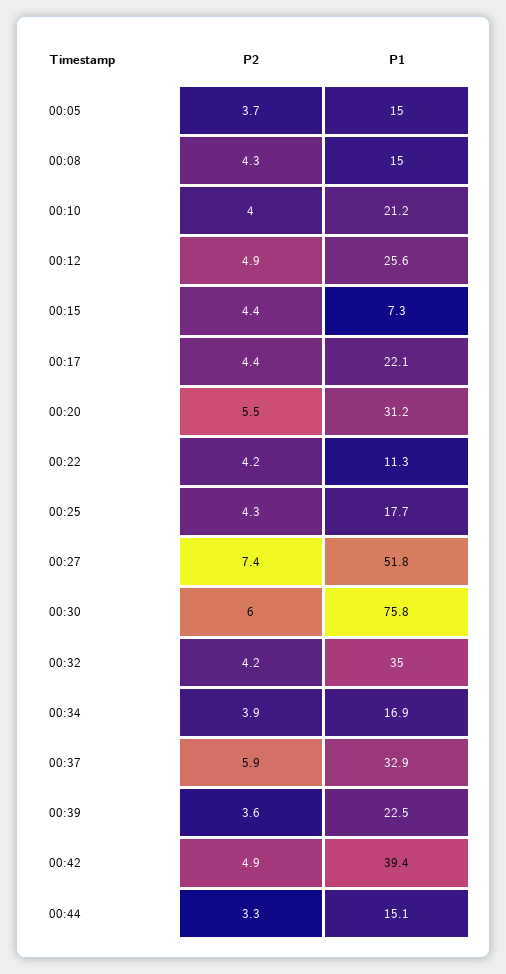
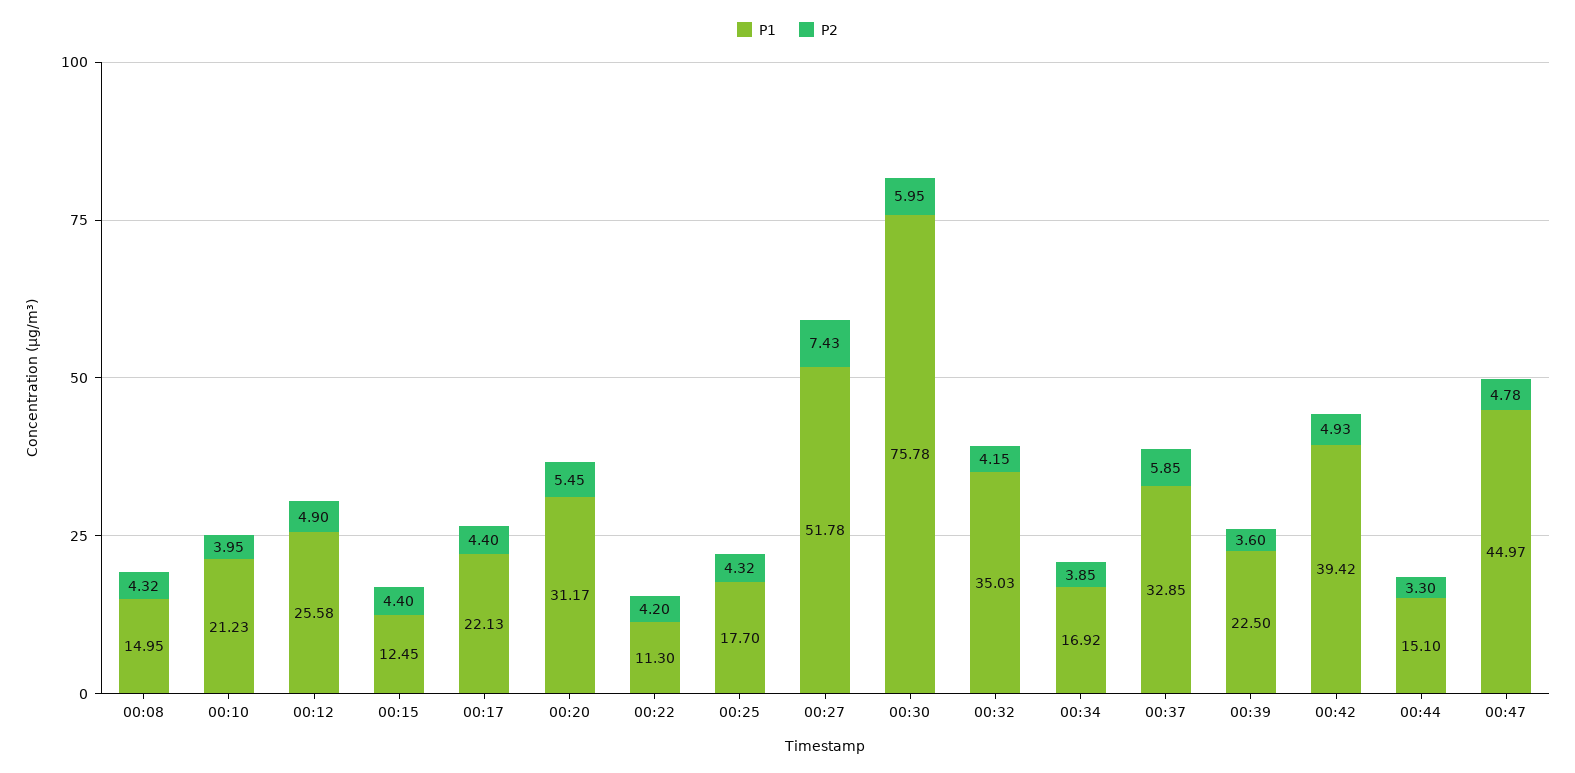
P2, 00:05: 3.7 -> none
P1, 00:05: 15 -> none
P1, 00:15: 7.3 -> 12.45
P1, 00:47: none -> 44.97
P2, 00:47: none -> 4.78

